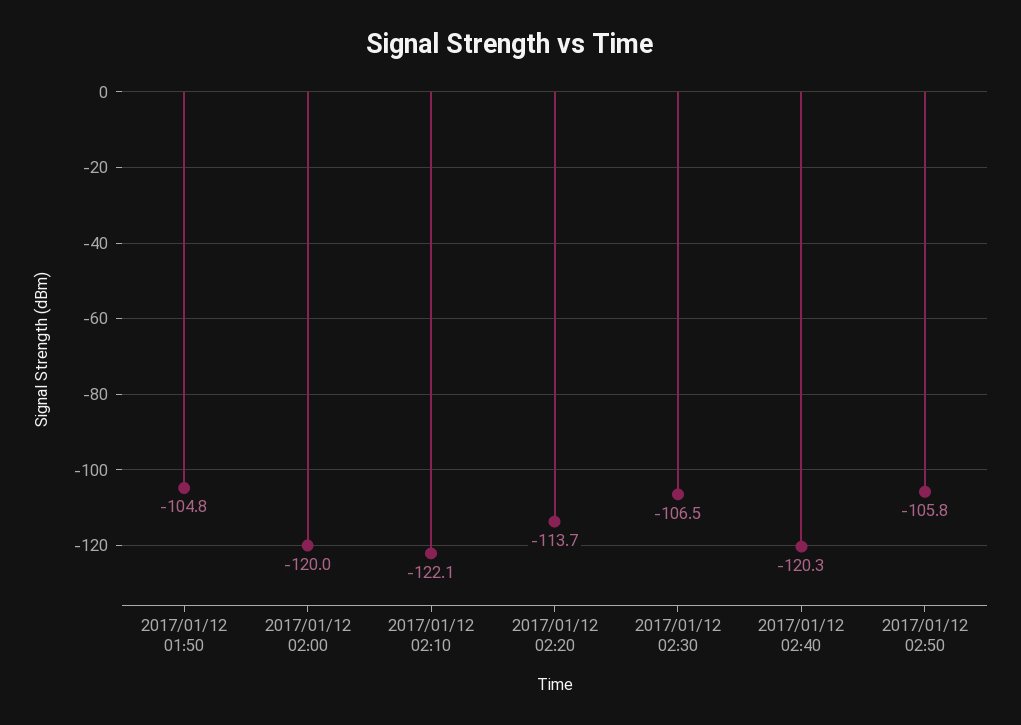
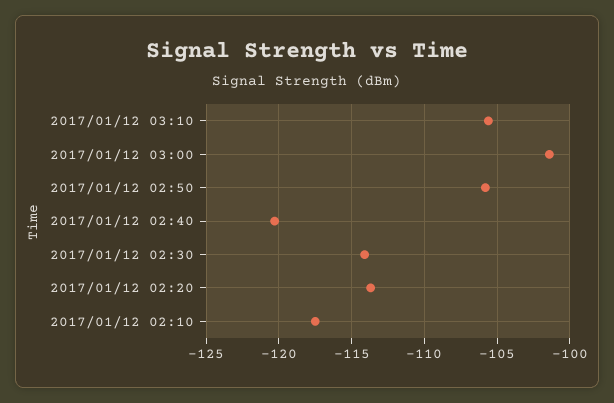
2017/01/12 01:50: -104.8 -> none
2017/01/12 02:00: -120 -> none
2017/01/12 02:10: -122.1 -> -117.5
2017/01/12 02:30: -106.5 -> -114
2017/01/12 03:10: none -> -105.5
2017/01/12 03:00: none -> -101.5

